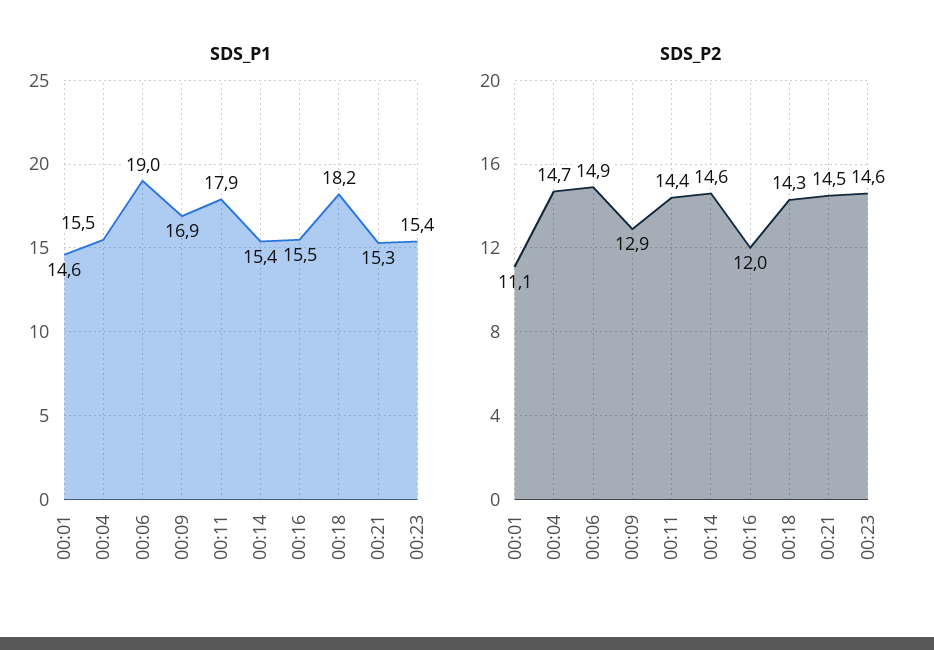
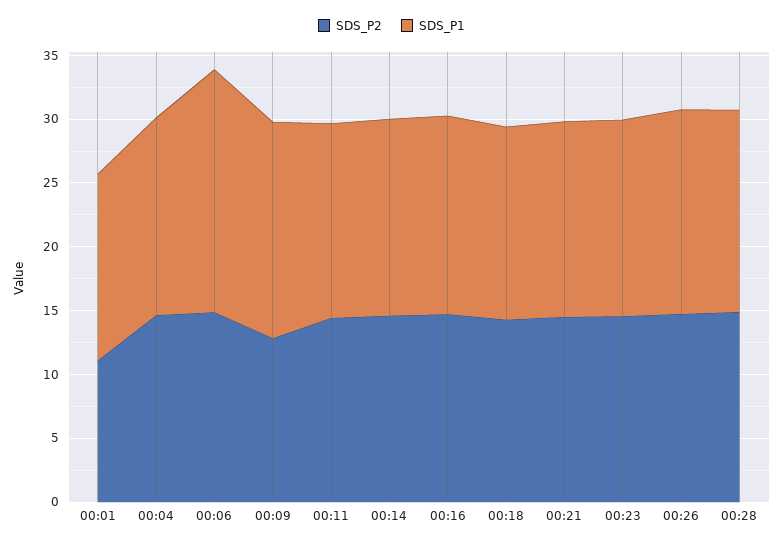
SDS_P1, 00:11: 17.9 -> 15
SDS_P1, 00:18: 18.2 -> 15
SDS_P2, 00:16: 12 -> 15
SDS_P2, 00:26: none -> 15
SDS_P1, 00:26: none -> 16
SDS_P2, 00:28: none -> 15
SDS_P1, 00:28: none -> 16

